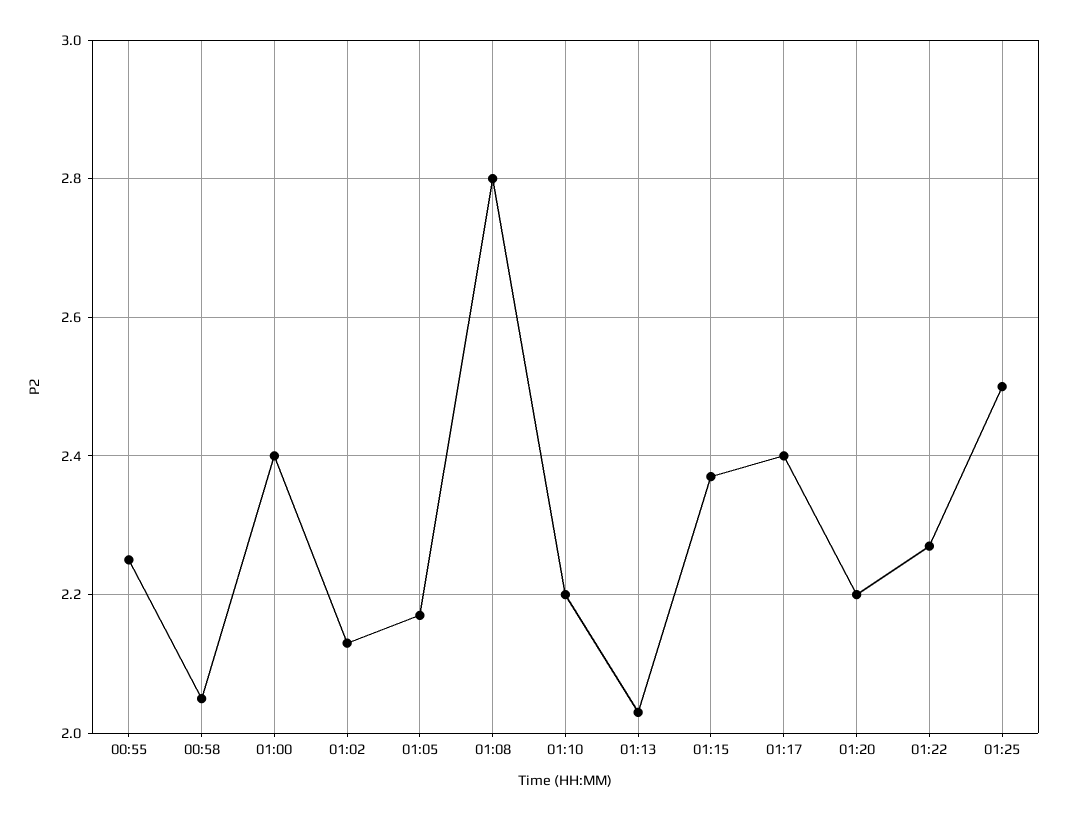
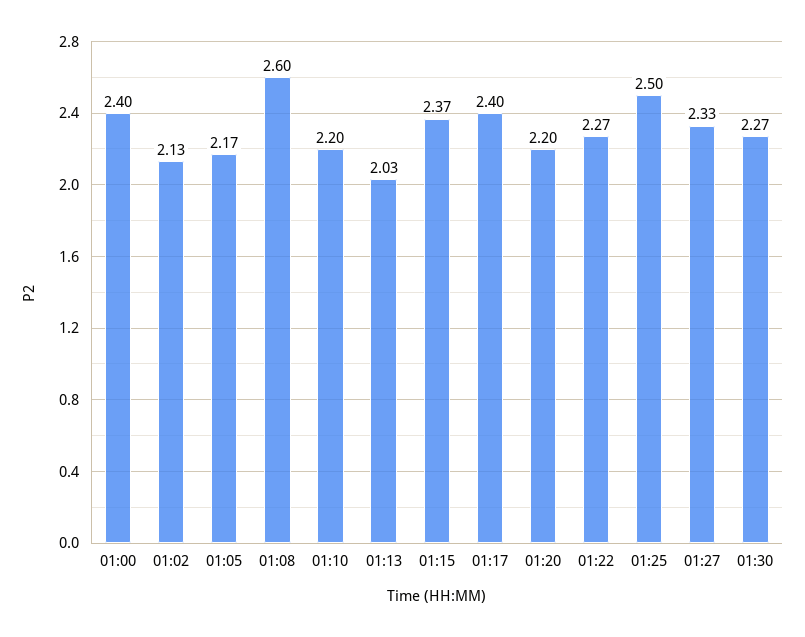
00:55: 2.25 -> none
00:58: 2.05 -> none
01:08: 2.8 -> 2.6
01:27: none -> 2.33
01:30: none -> 2.27

